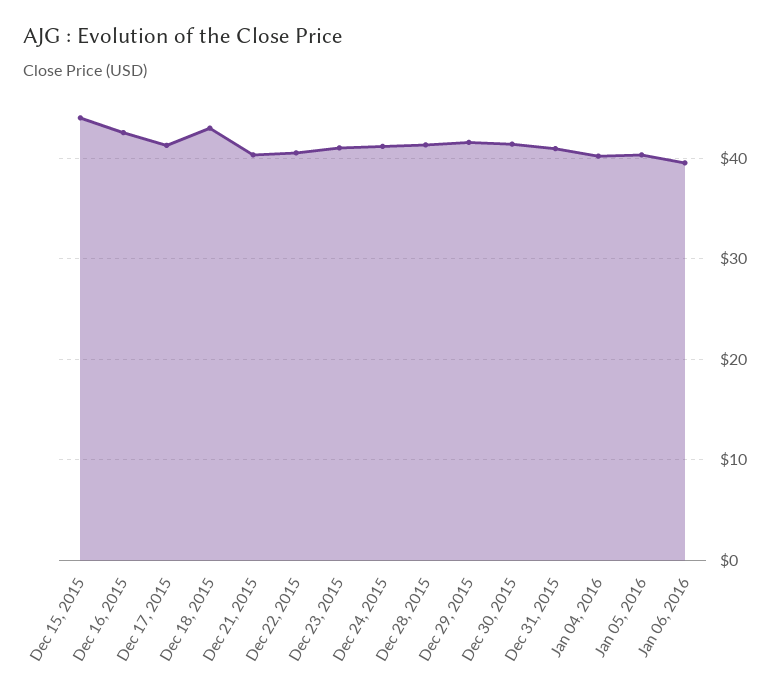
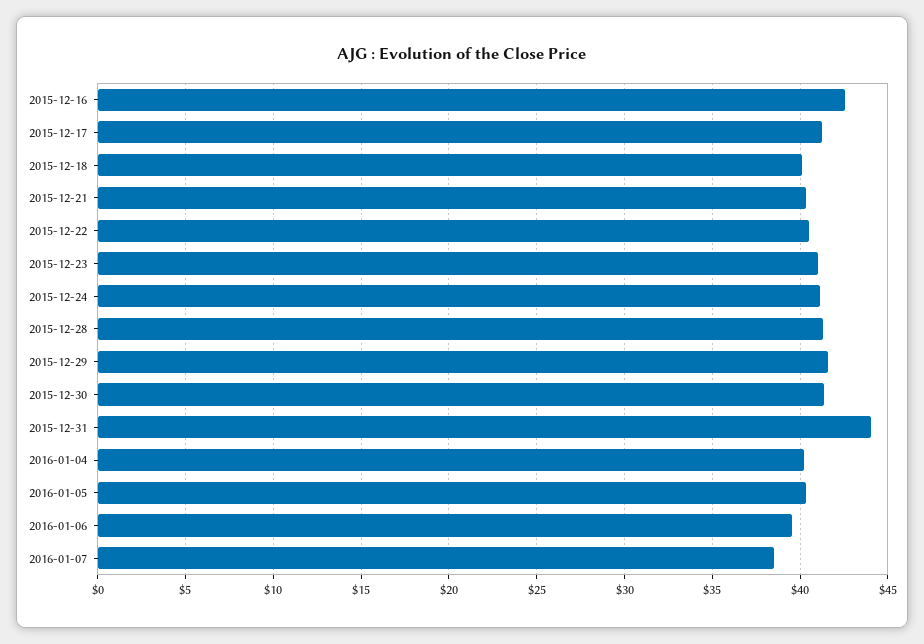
Dec 15, 2015: 44 -> none
Dec 18, 2015: 43 -> 40
Dec 31, 2015: 41 -> 44
2016-01-07: none -> 38.5

